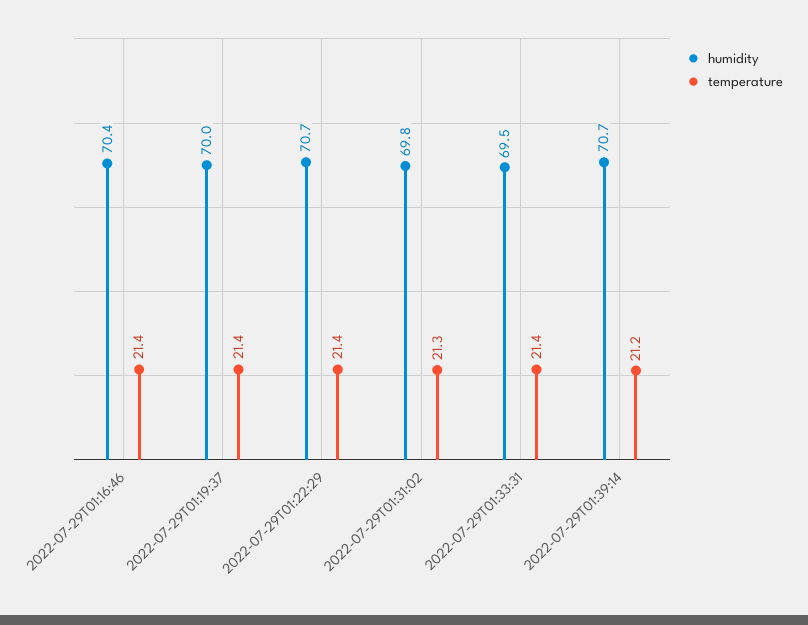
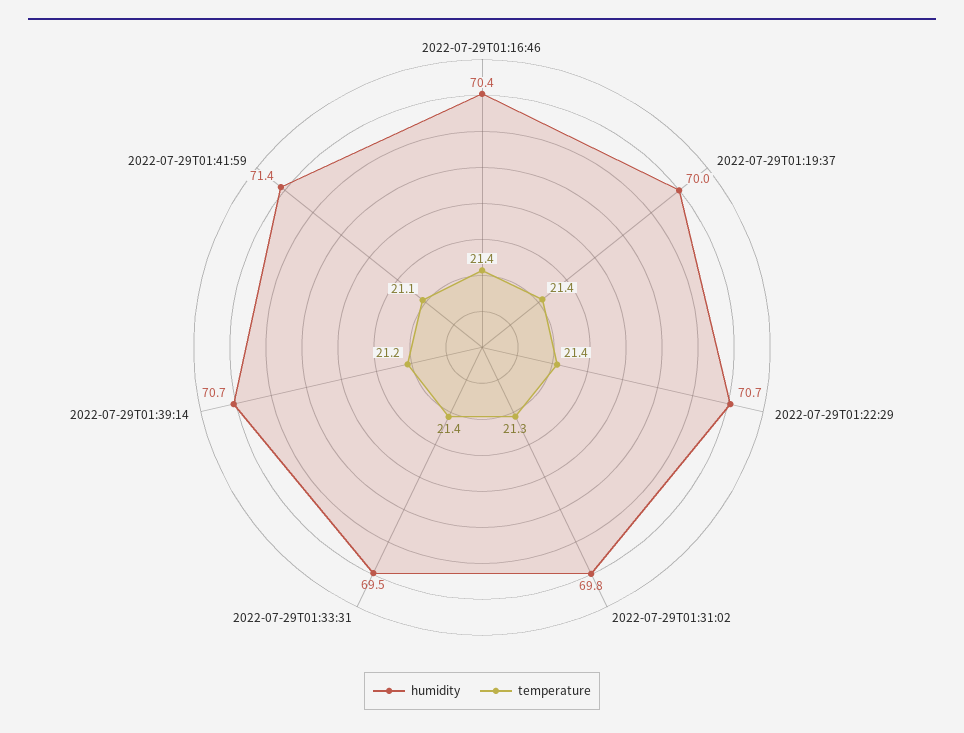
humidity, 2022-07-29T01:41:59: none -> 71.4
temperature, 2022-07-29T01:41:59: none -> 21.1

